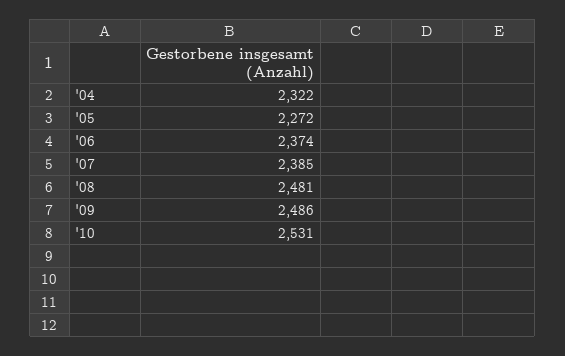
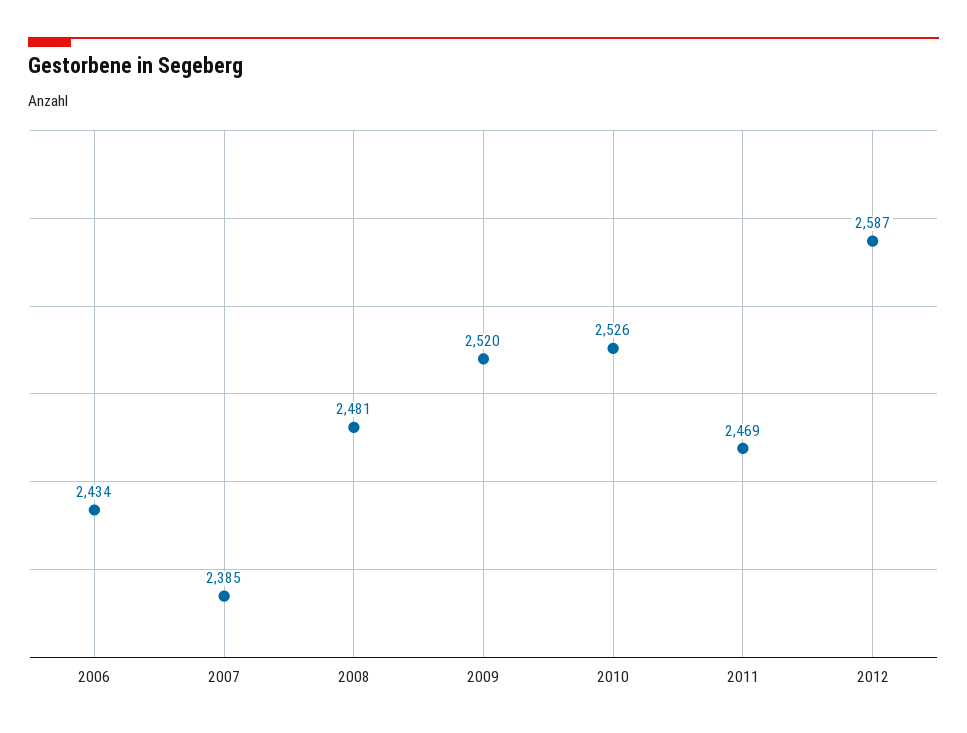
'04: 2322 -> none
'05: 2272 -> none
'06: 2374 -> 2434
'09: 2486 -> 2520
'10: 2531 -> 2526
2011: none -> 2469
2012: none -> 2587

